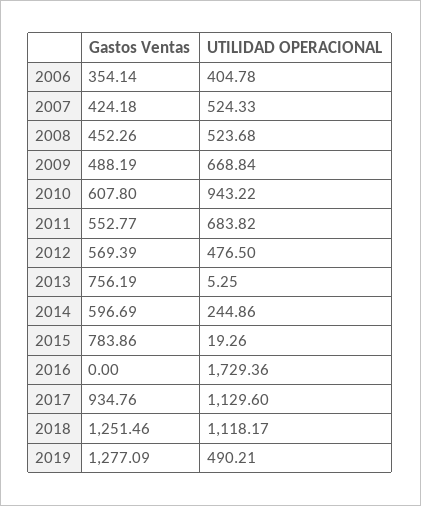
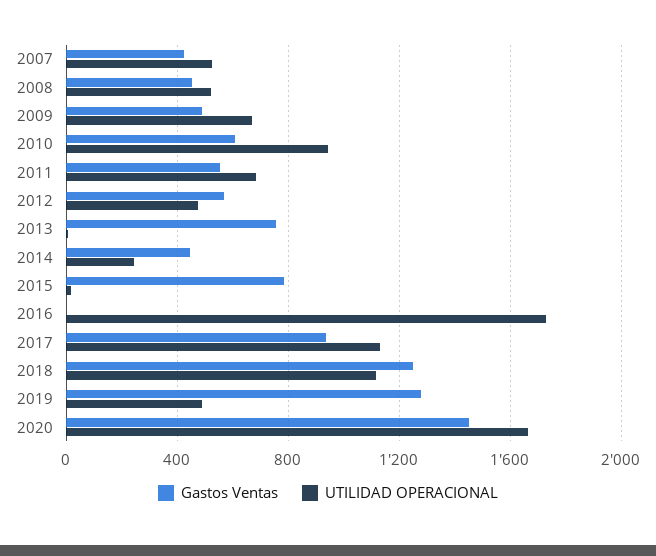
Gastos Ventas, 2006: 354.14 -> none
UTILIDAD OPERACIONAL, 2006: 404.78 -> none
Gastos Ventas, 2014: 596.69 -> 450
Gastos Ventas, 2020: none -> 1450
UTILIDAD OPERACIONAL, 2020: none -> 1650

